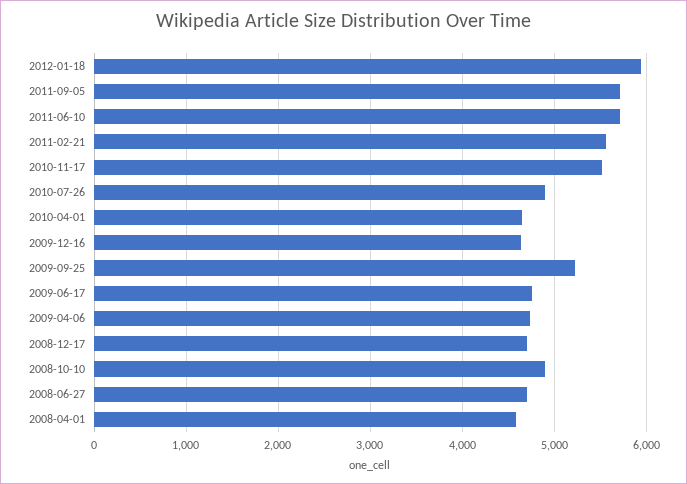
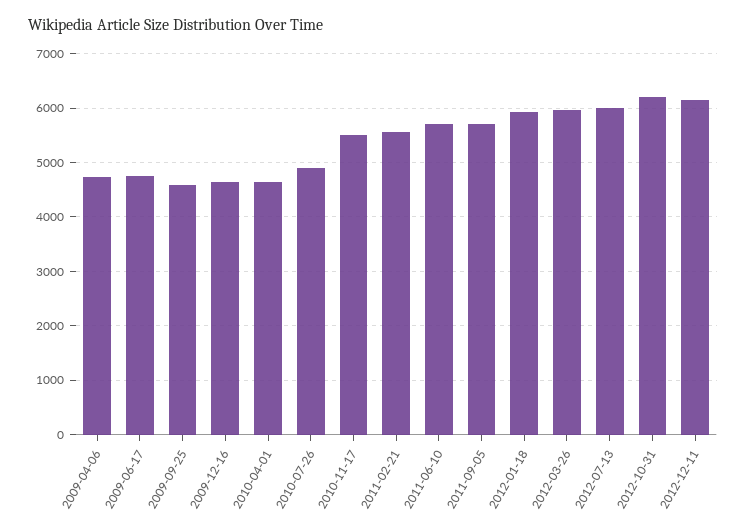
2009-09-25: 5200 -> 4600
2008-12-17: 4700 -> none
2008-10-10: 4900 -> none
2008-06-27: 4700 -> none
2008-04-01: 4600 -> none
2012-03-26: none -> 6000
2012-07-13: none -> 6000
2012-10-31: none -> 6200
2012-12-11: none -> 6200

